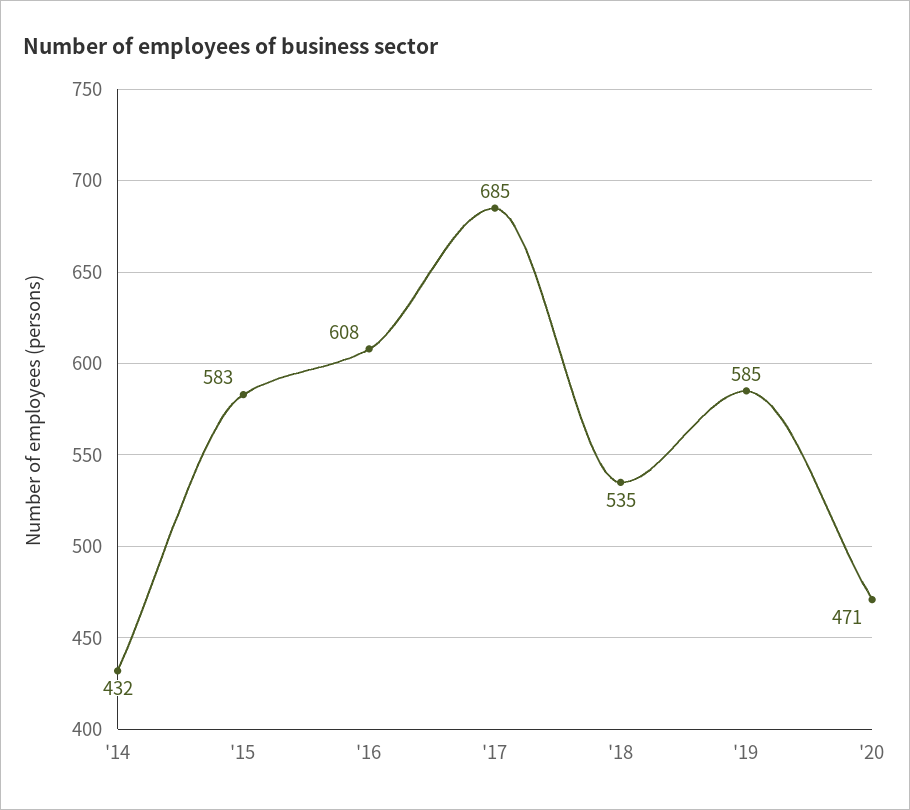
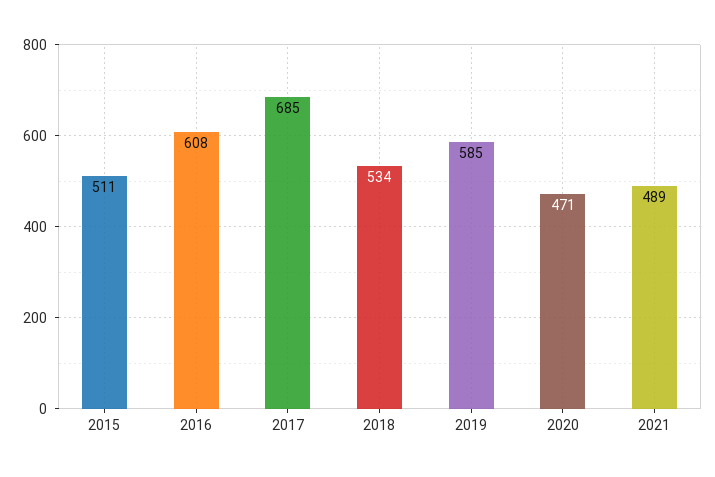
'14: 432 -> none
'15: 583 -> 511
'18: 535 -> 534
2021: none -> 489

